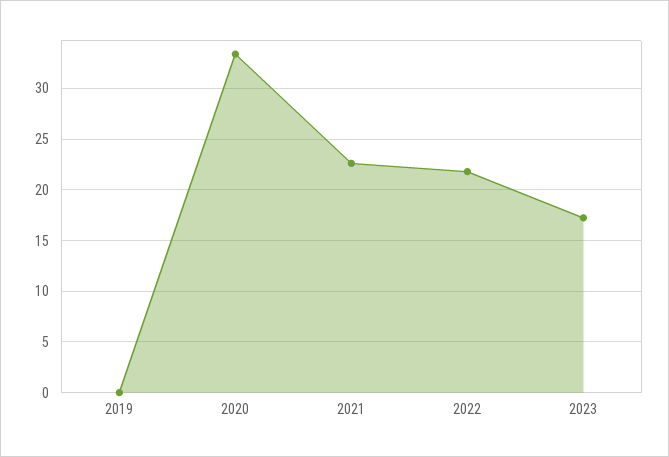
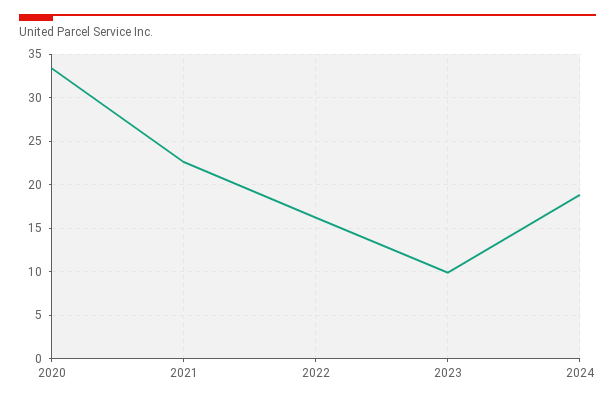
2019: 0 -> none
2022: 22 -> 16
2023: 17 -> 10
2024: none -> 19

